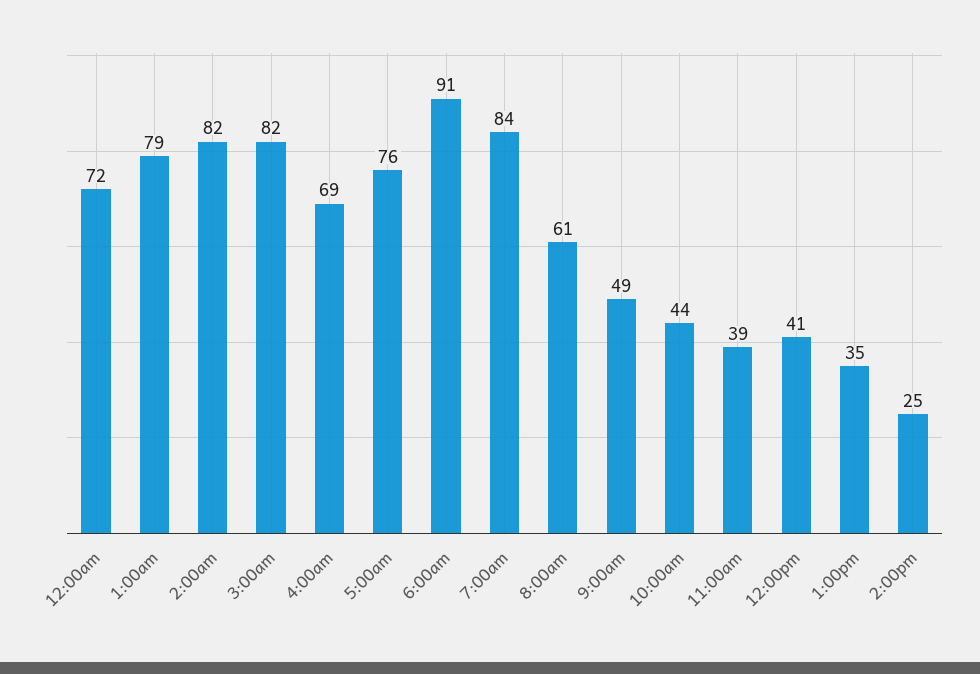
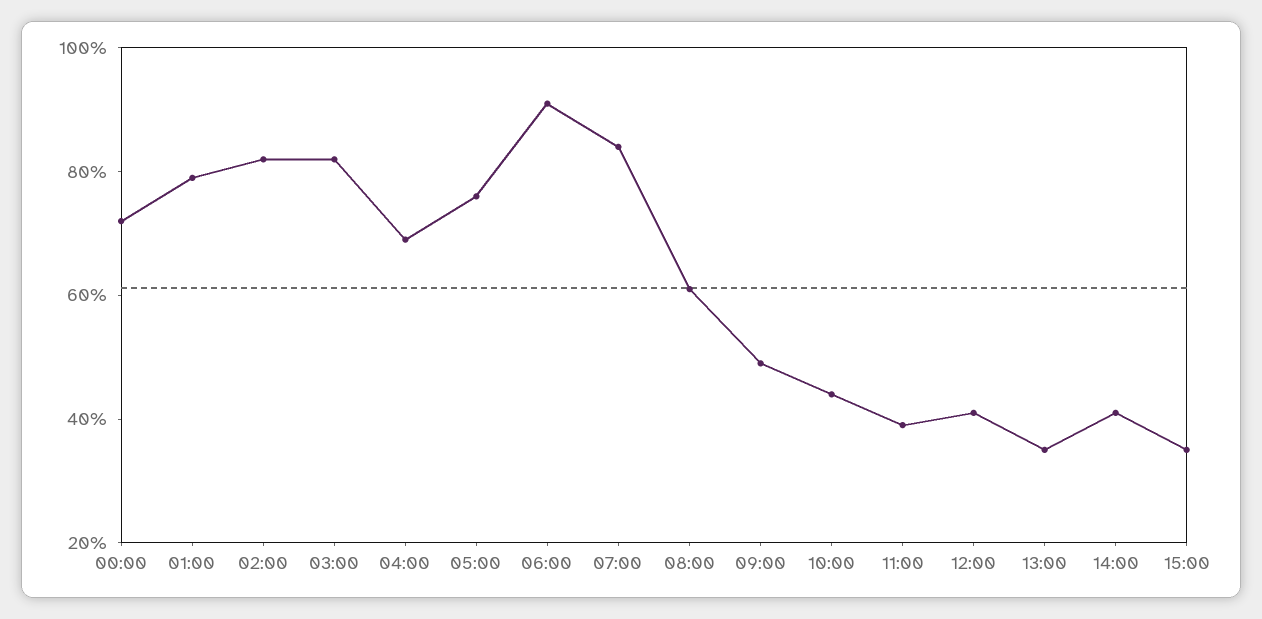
2:00pm: 25 -> 40
15:00: none -> 35

